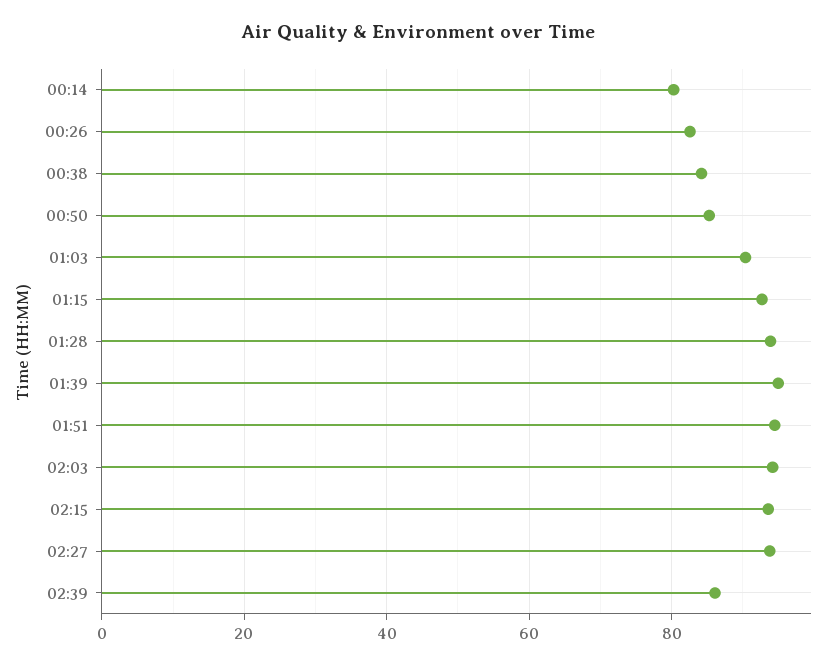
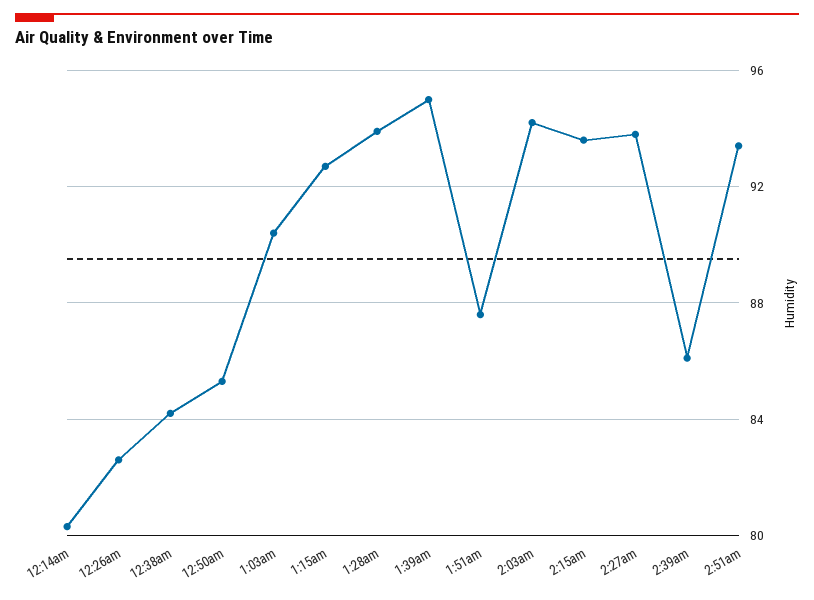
01:51: 94 -> 87.5
2:51am: none -> 93.5

